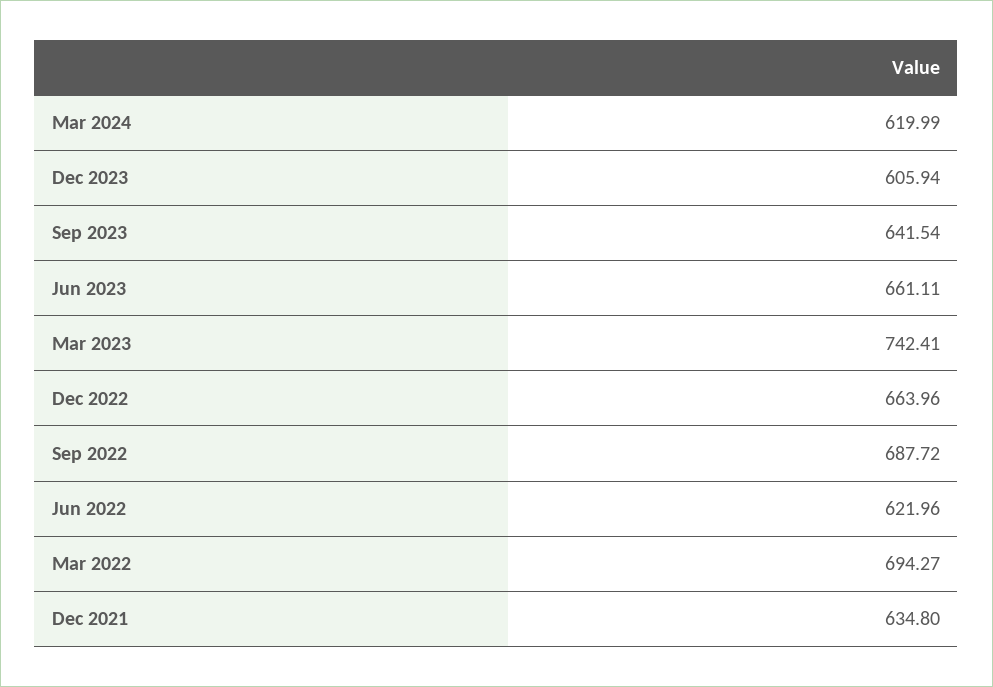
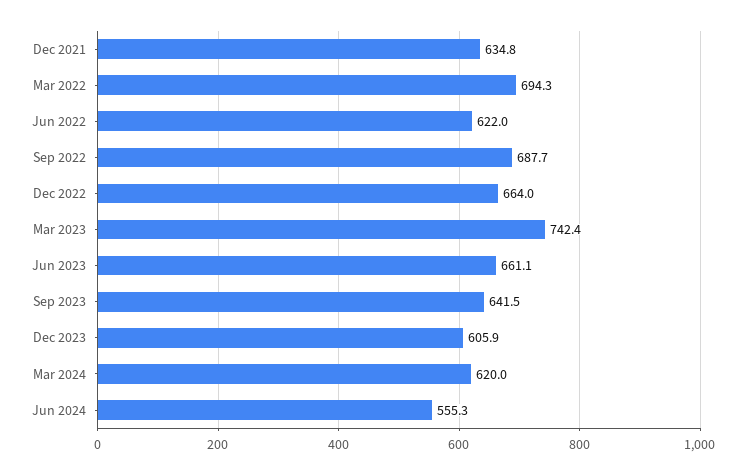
Jun 2024: none -> 555.3

